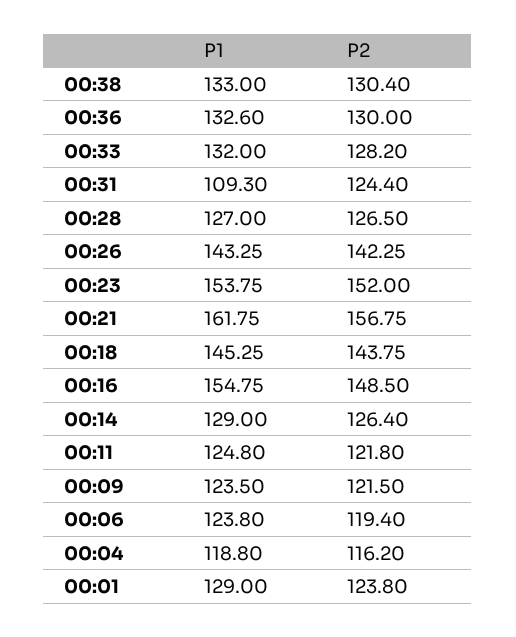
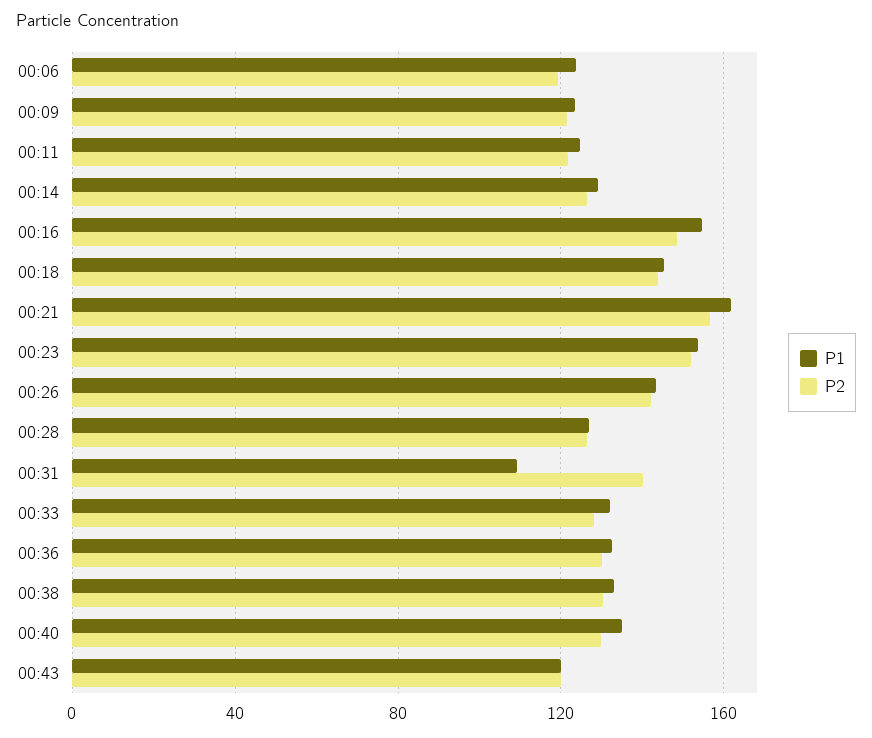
P2, 00:31: 124.4 -> 140
P1, 00:04: 118.8 -> none
P2, 00:04: 116.2 -> none
P1, 00:01: 129 -> none
P2, 00:01: 123.8 -> none
P1, 00:40: none -> 135
P2, 00:40: none -> 130
P1, 00:43: none -> 120
P2, 00:43: none -> 120

